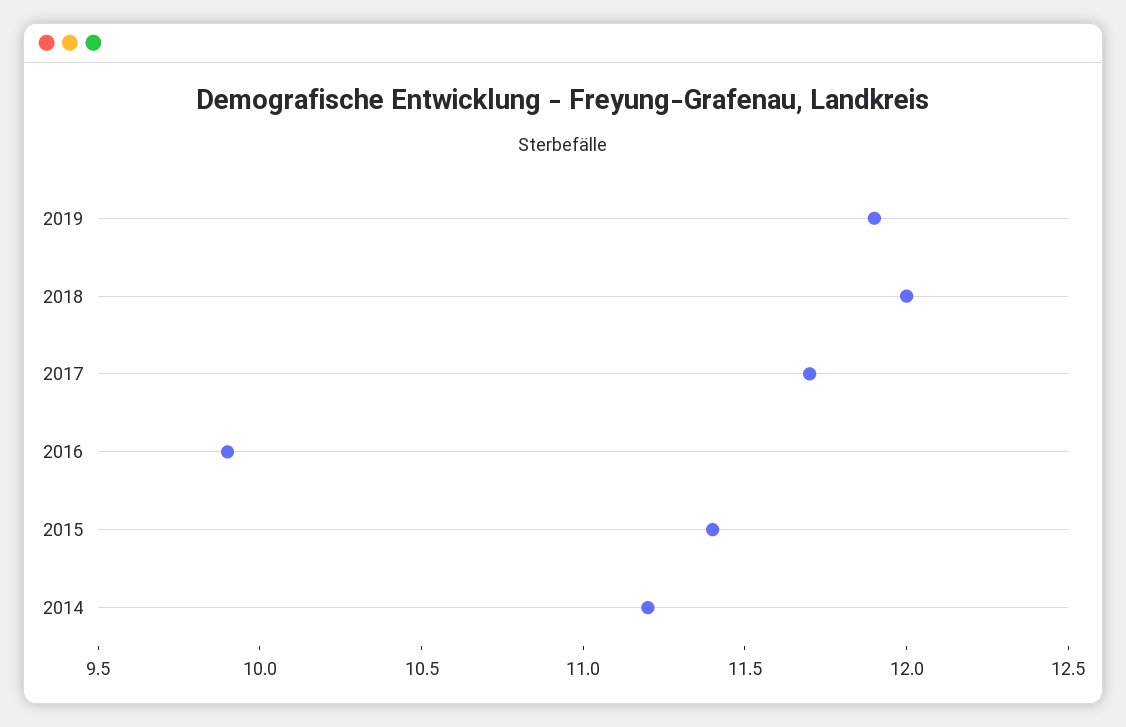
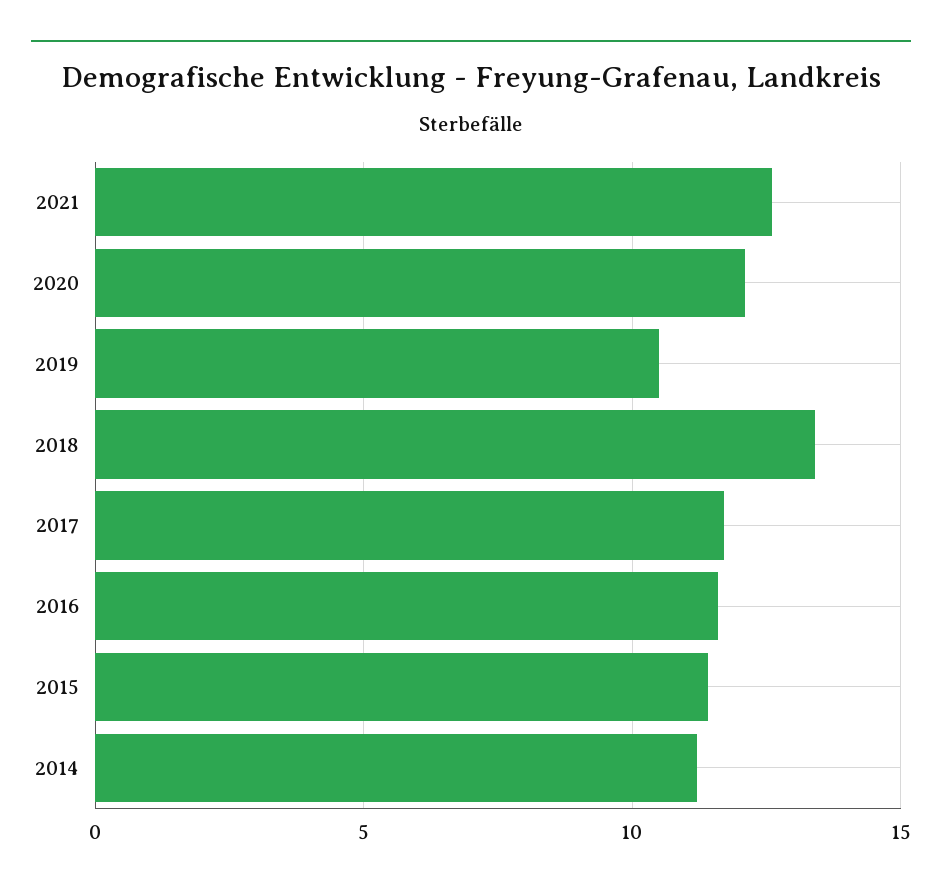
2019: 11.9 -> 10.5
2018: 12 -> 13.5
2016: 9.9 -> 11.5
2021: none -> 12.5
2020: none -> 12

